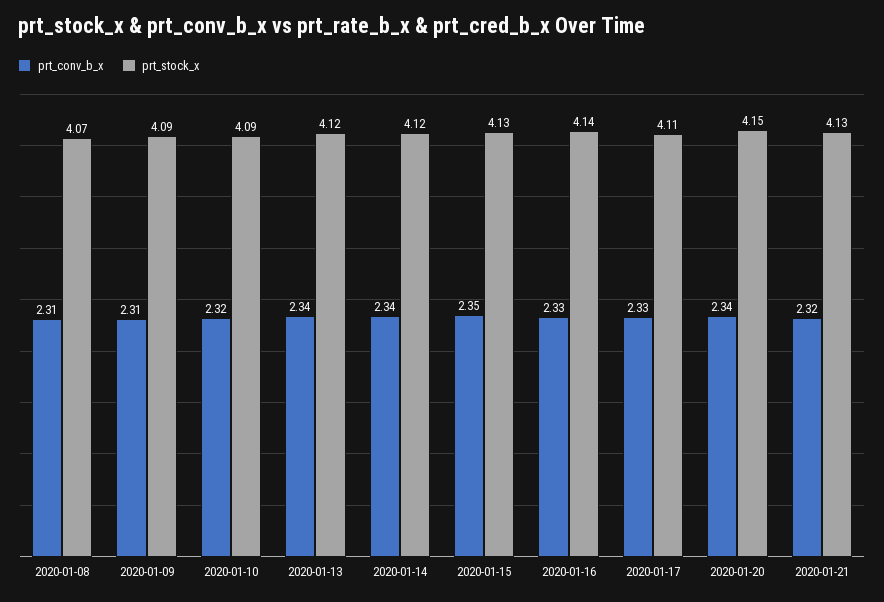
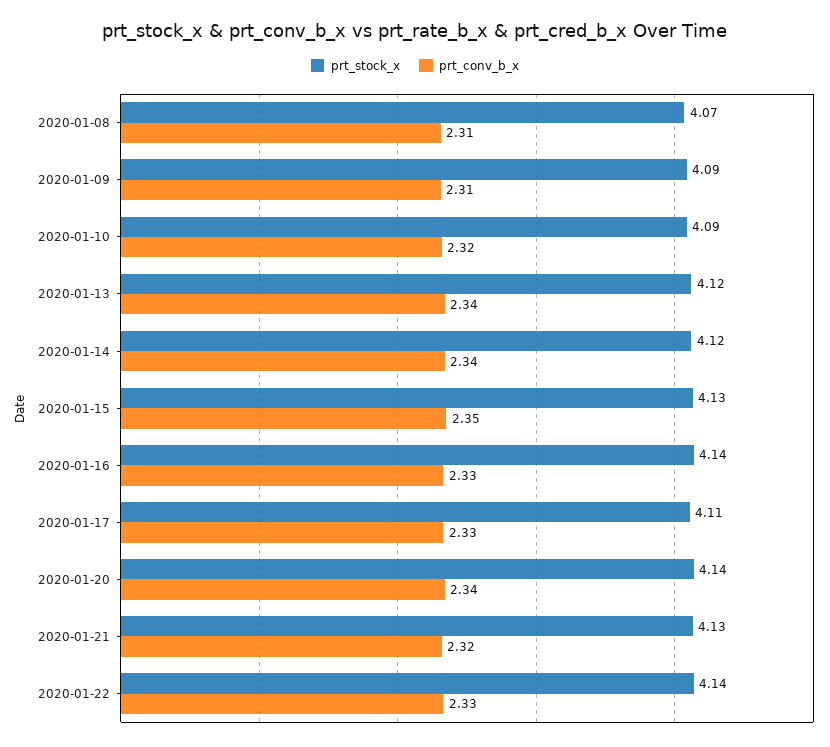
prt_stock_x, 2020-01-20: 4.15 -> 4.14
prt_stock_x, 2020-01-22: none -> 4.14
prt_conv_b_x, 2020-01-22: none -> 2.33

